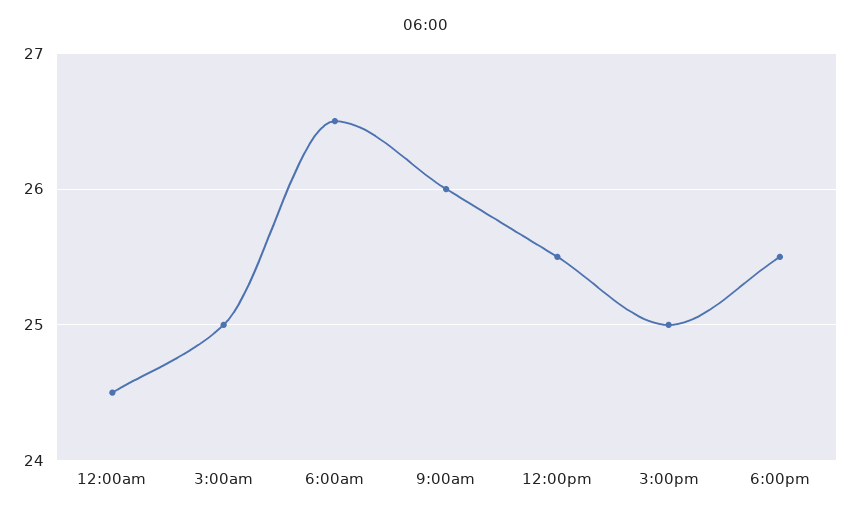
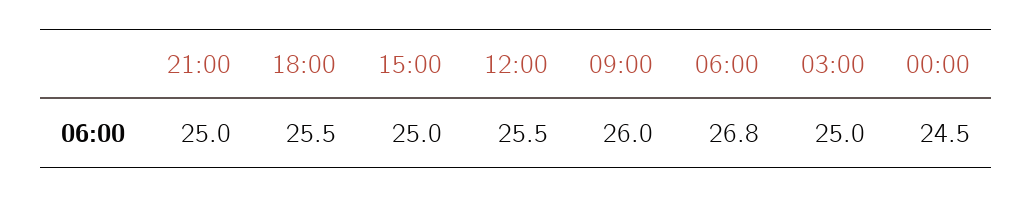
6:00am: 26.5 -> 26.8
21:00: none -> 25

